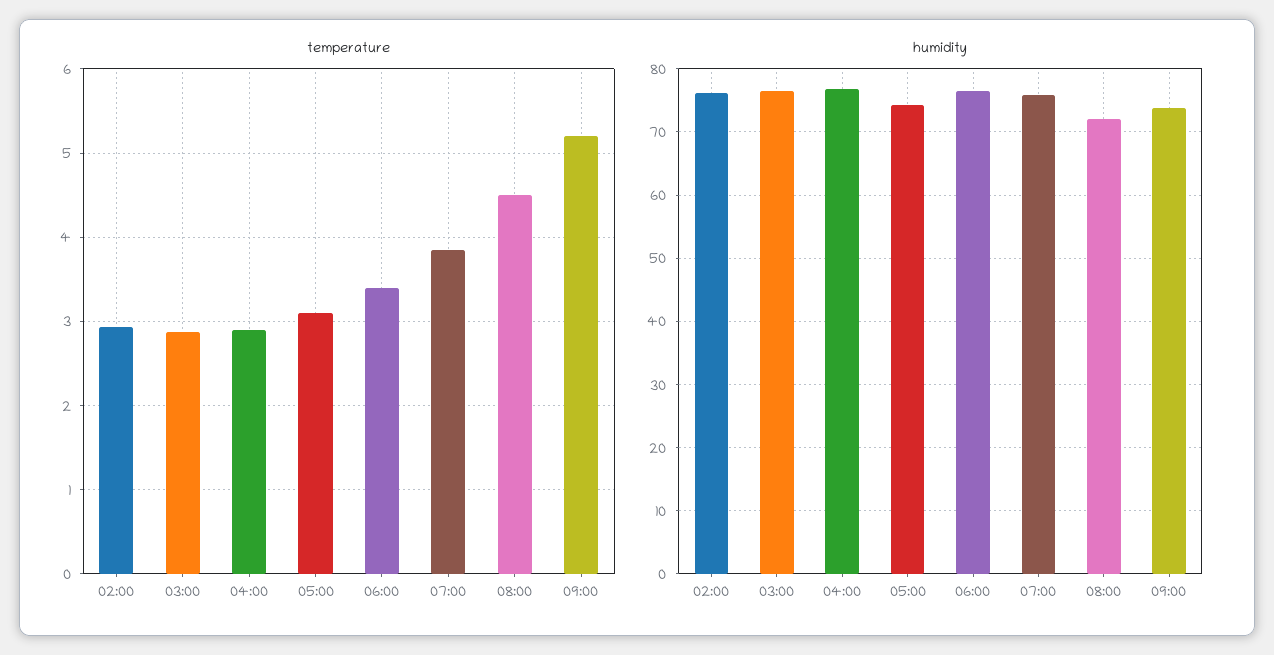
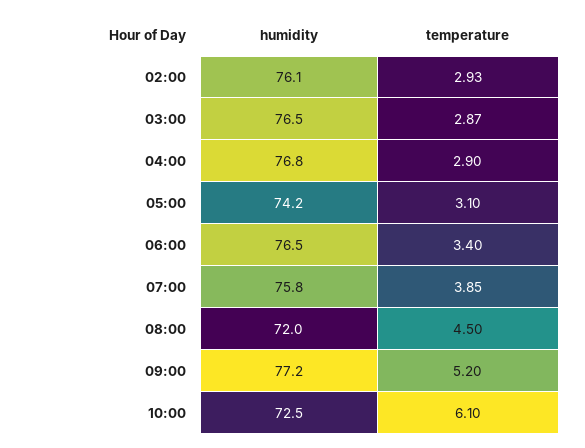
humidity, 09:00: 74 -> 77.2
humidity, 10:00: none -> 72.5
temperature, 10:00: none -> 6.1

